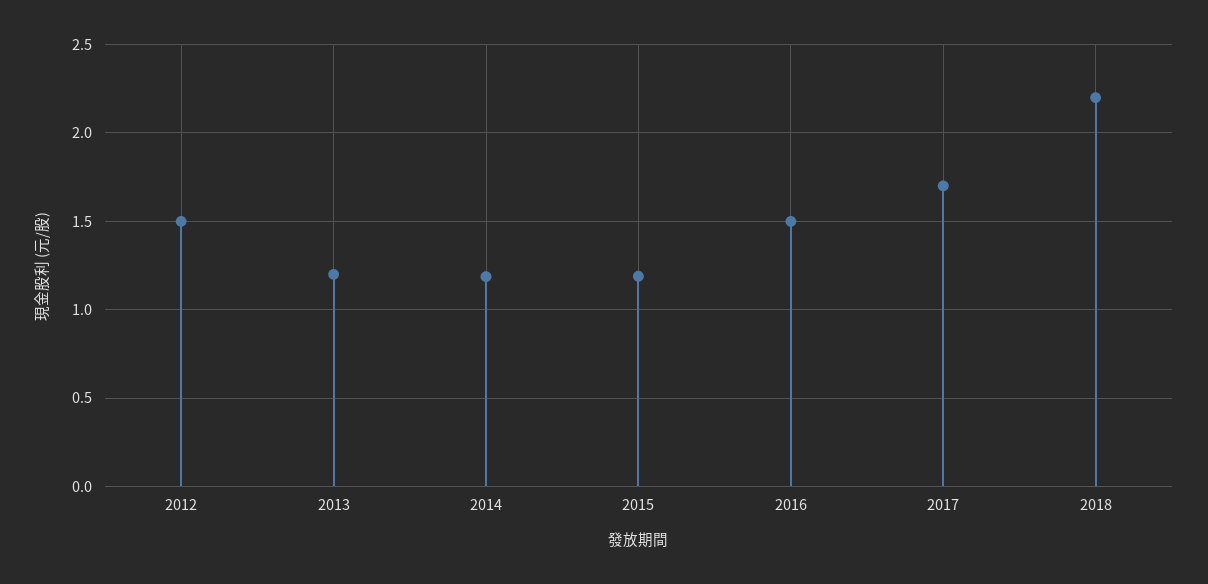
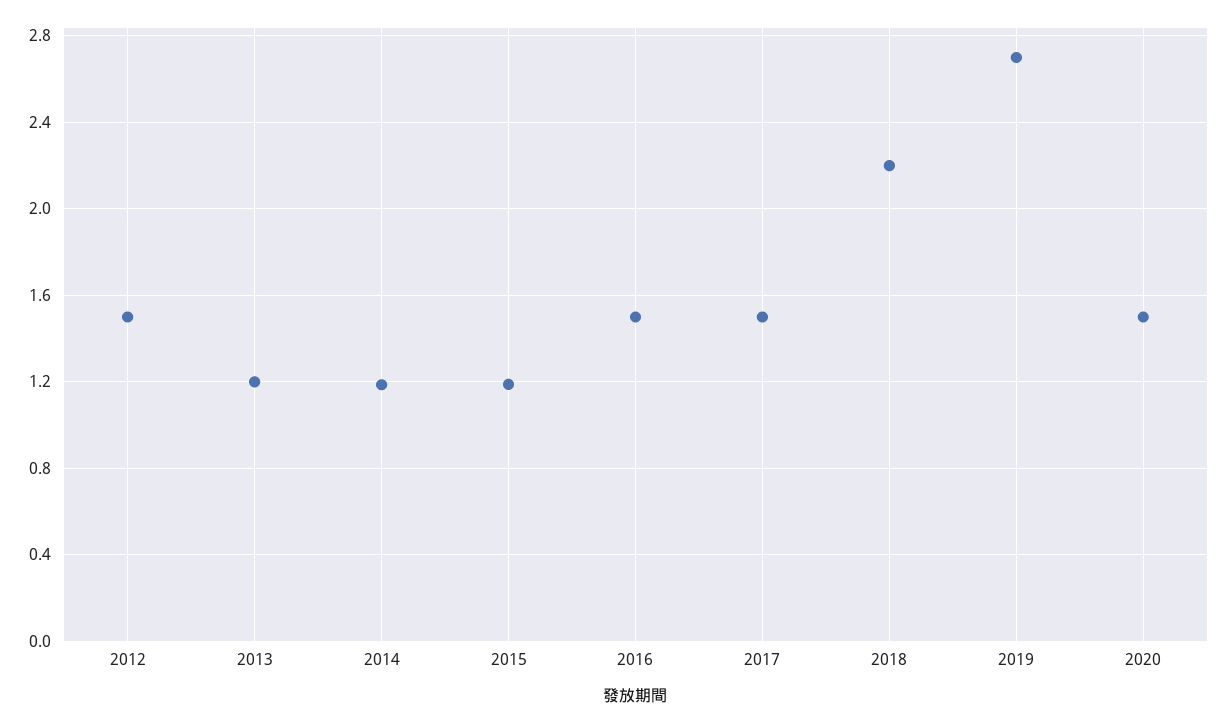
2017: 1.7 -> 1.5
2019: none -> 2.7
2020: none -> 1.5

